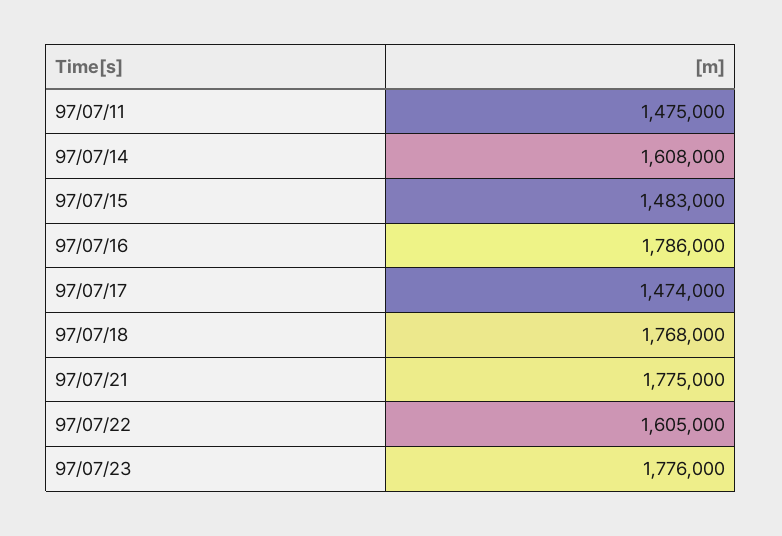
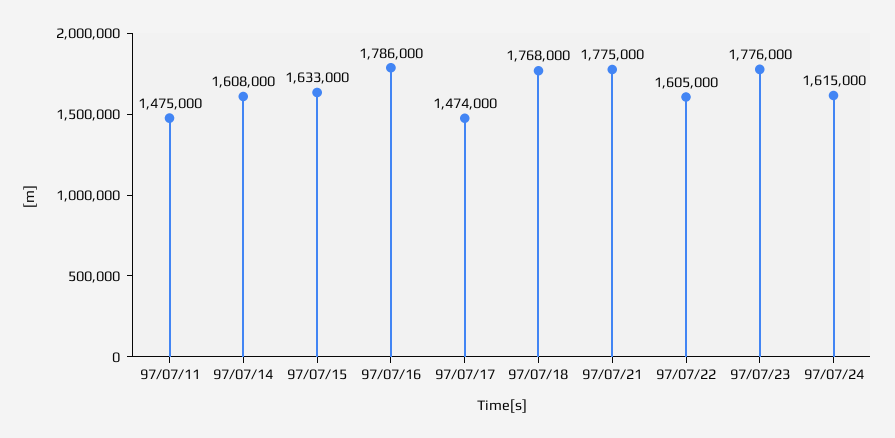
97/07/15: 1483000 -> 1633000
97/07/24: none -> 1615000

